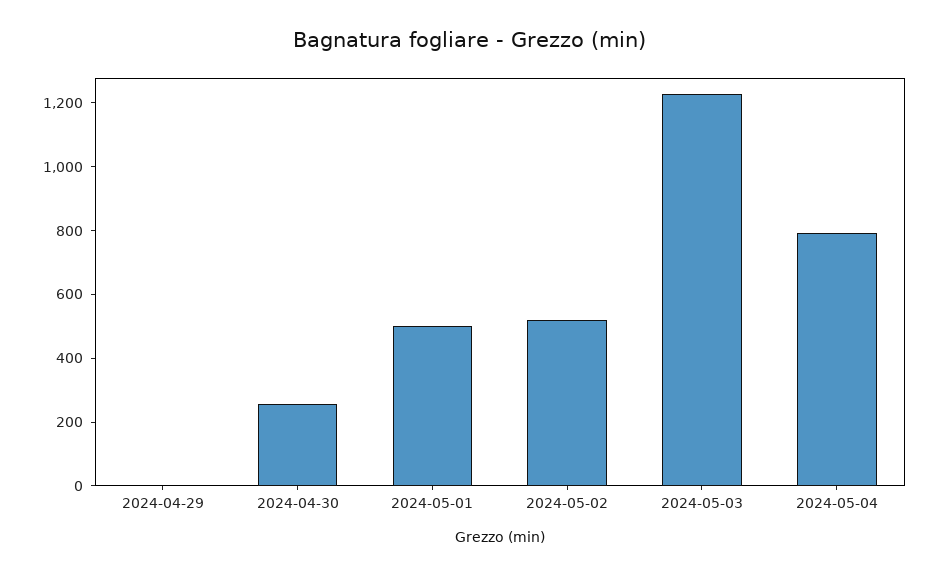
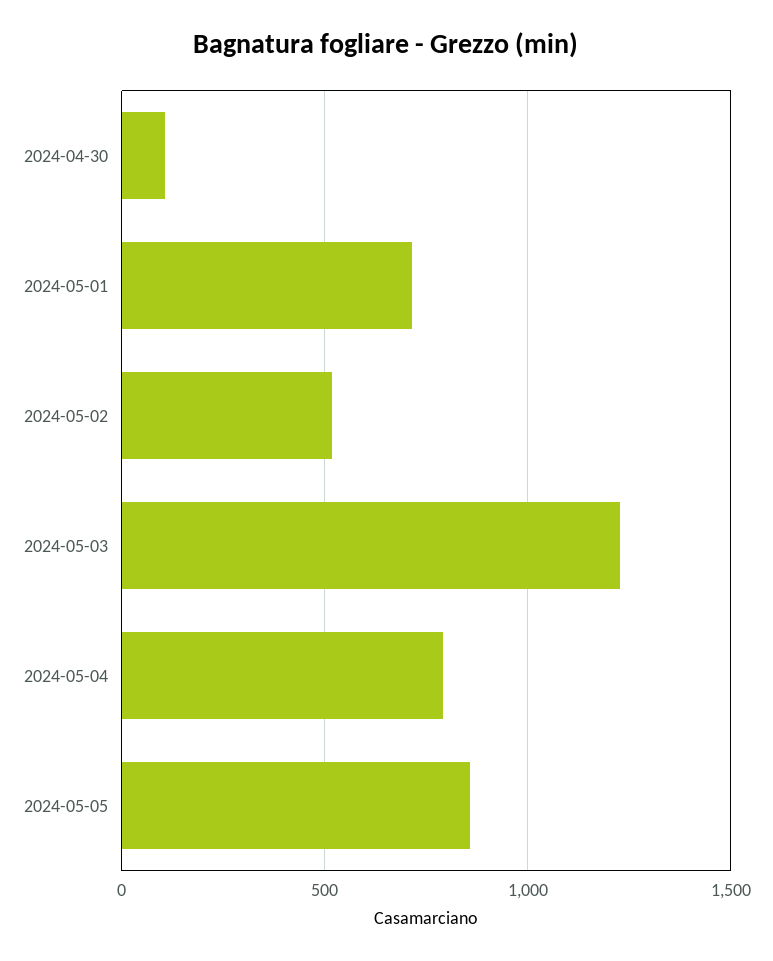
2024-04-29: 0 -> none
2024-04-30: 250 -> 100
2024-05-01: 500 -> 700
2024-05-05: none -> 850

